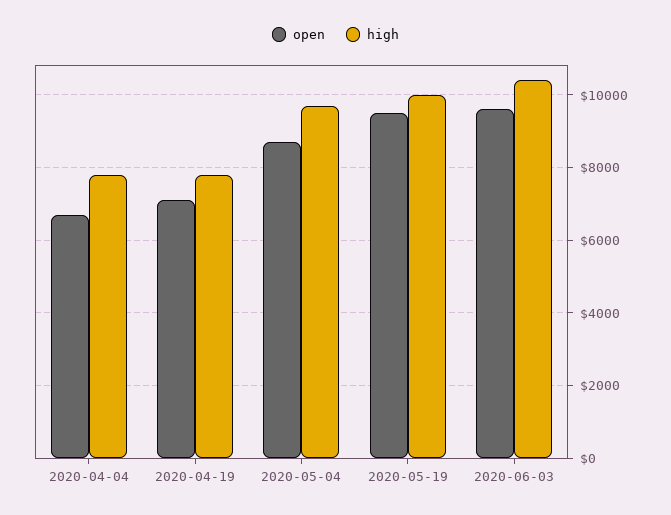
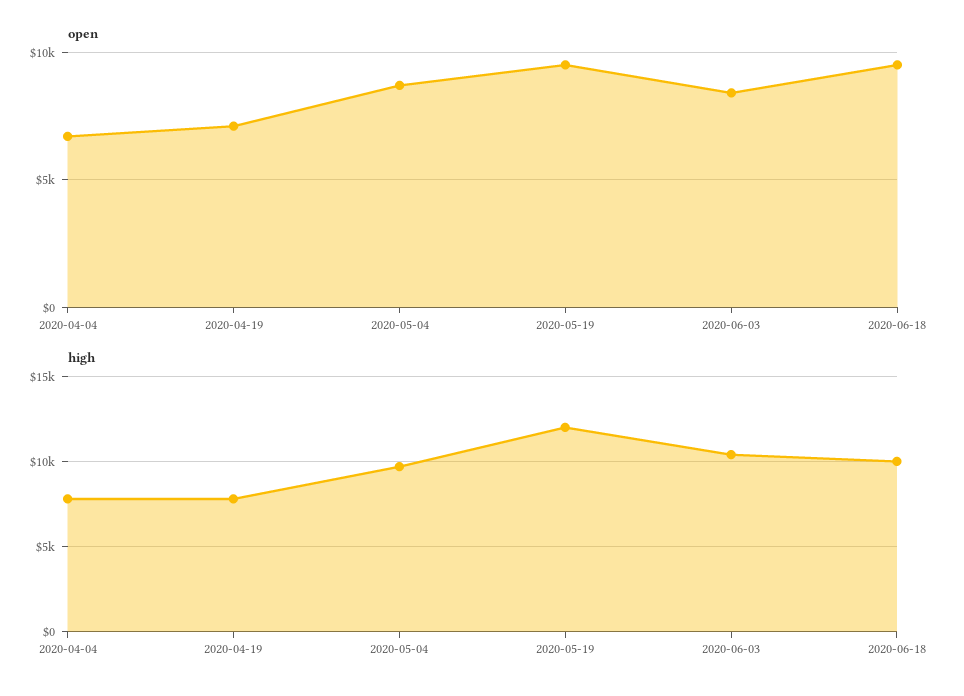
high, 2020-05-19: 10000 -> 12000
open, 2020-06-03: 9600 -> 8500
open, 2020-06-18: none -> 9500
high, 2020-06-18: none -> 10000

